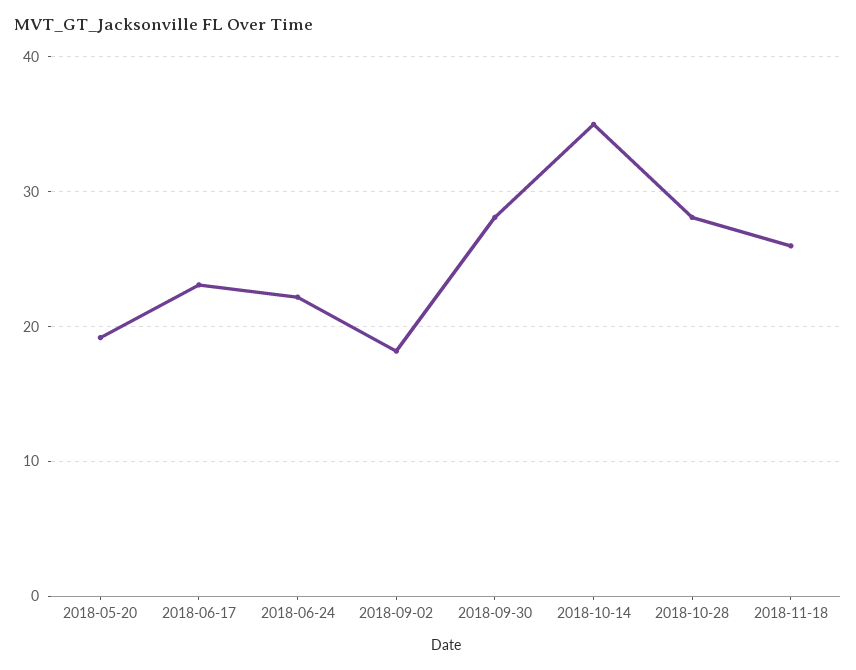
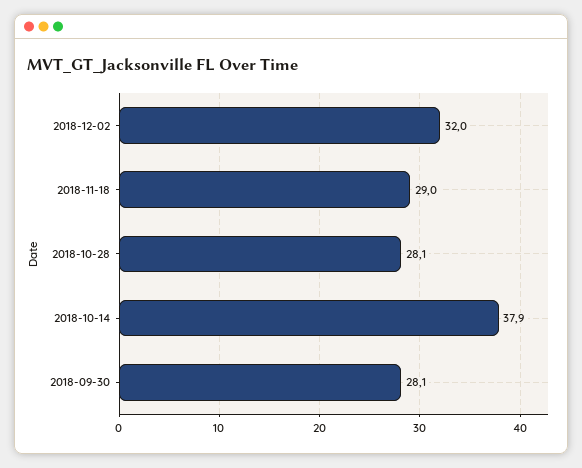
2018-05-20: 19 -> none
2018-06-17: 23 -> none
2018-06-24: 22 -> none
2018-09-02: 18 -> none
2018-10-14: 35 -> 37.9
2018-11-18: 26 -> 29
2018-12-02: none -> 32

